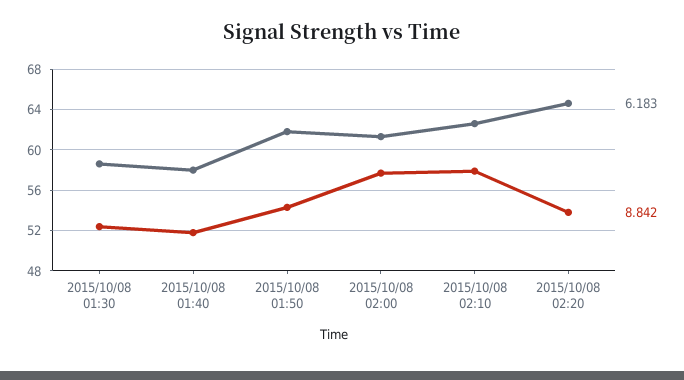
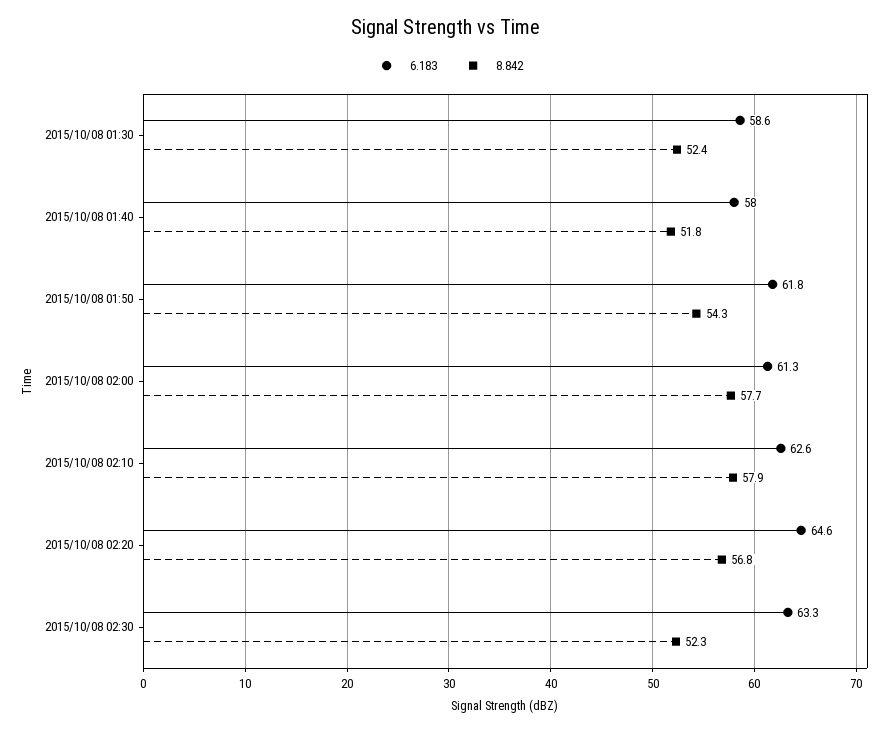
8.842, 2015/10/08 02:20: 54 -> 56.8
6.183, 2015/10/08 02:30: none -> 63.3
8.842, 2015/10/08 02:30: none -> 52.3

